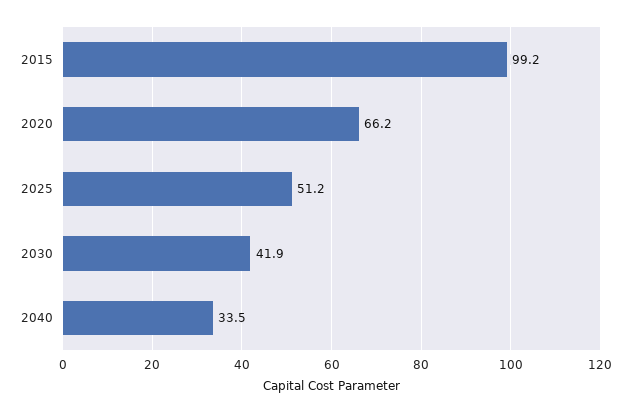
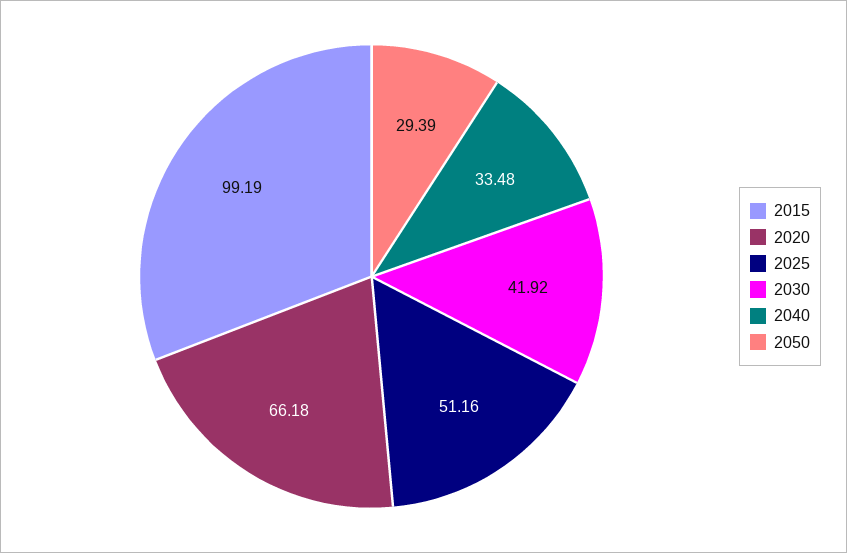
2050: none -> 29.39

